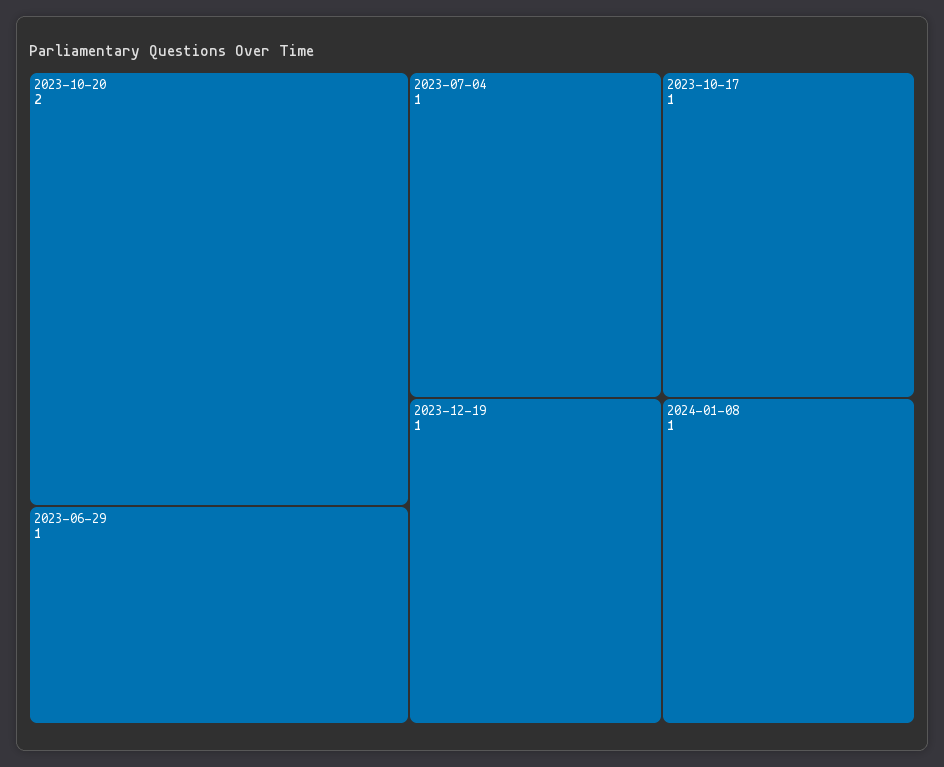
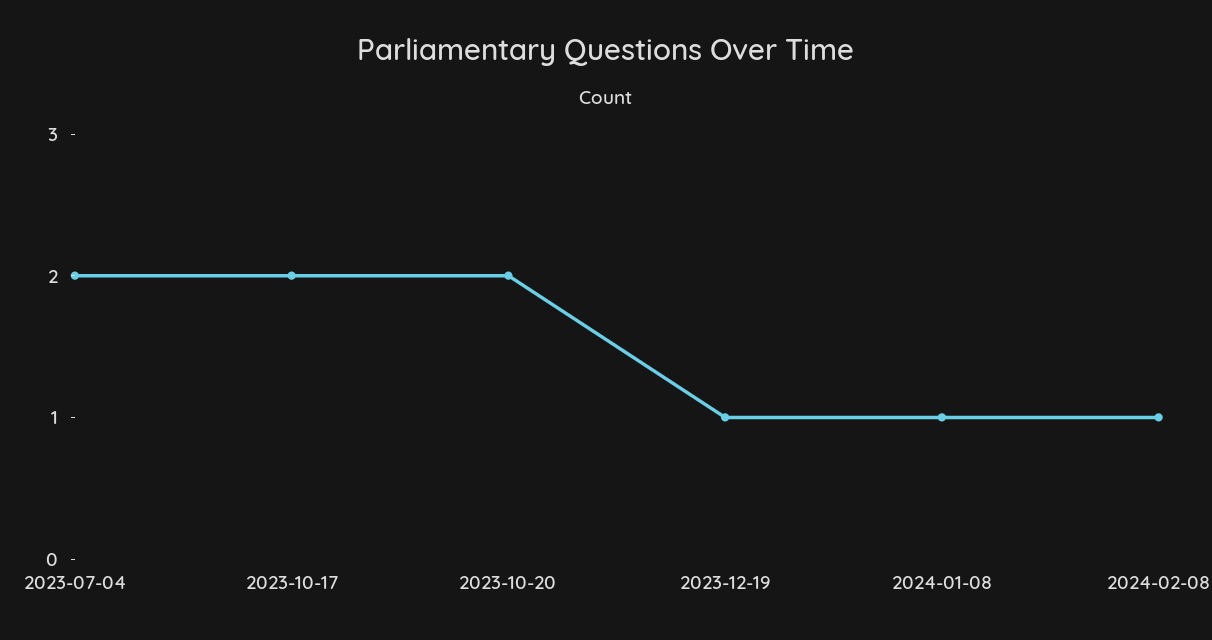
2023-06-29: 1 -> none
2023-07-04: 1 -> 2
2023-10-17: 1 -> 2
2024-02-08: none -> 1

